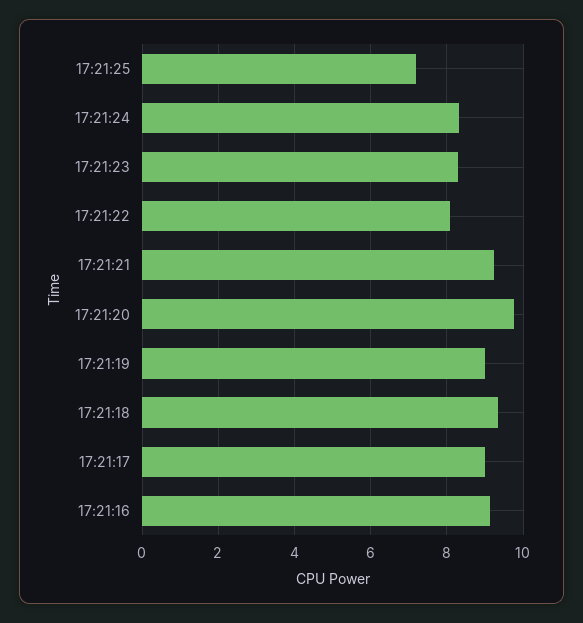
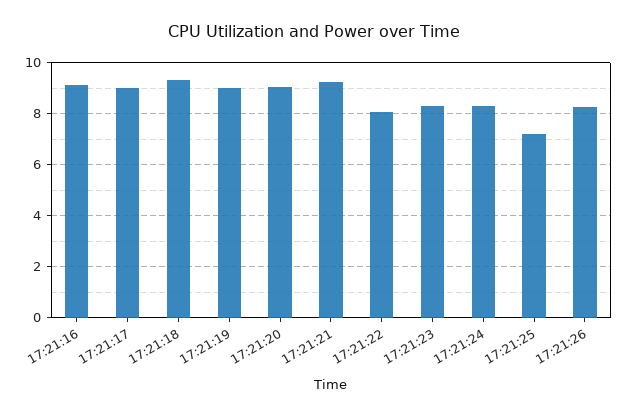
17:21:20: 9.8 -> 9
17:21:26: none -> 8.25

